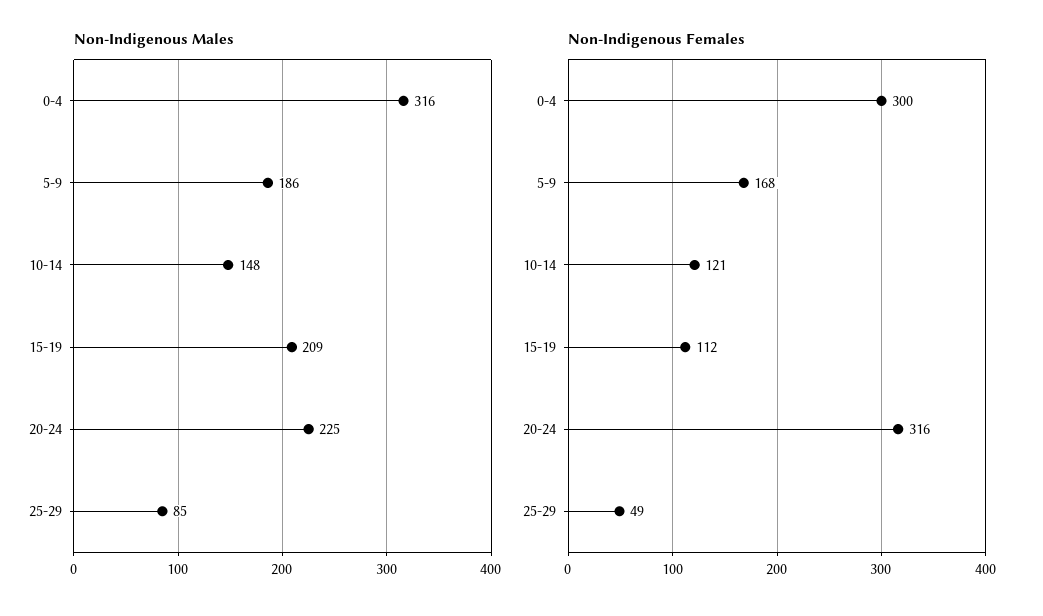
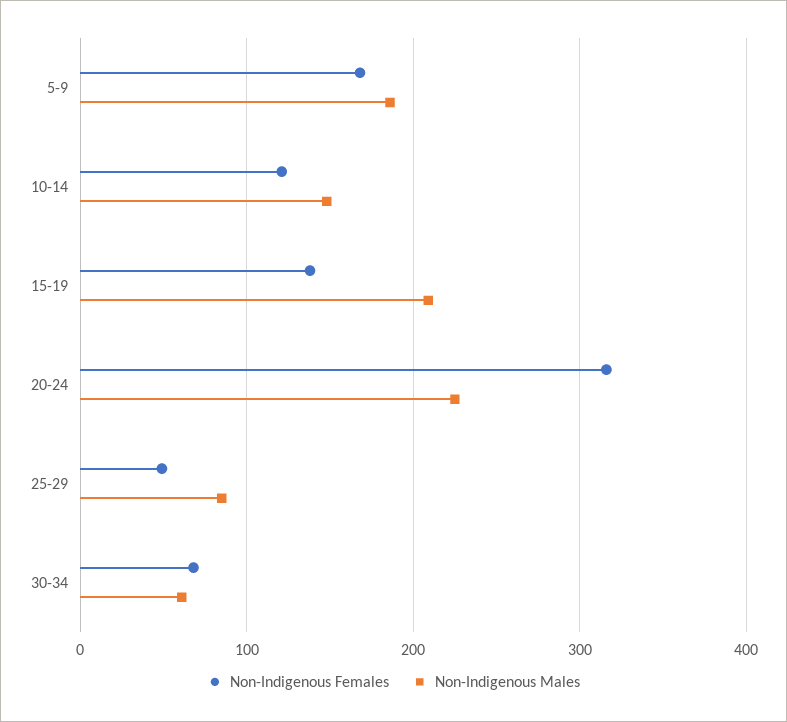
Non-Indigenous Males, 0-4: 316 -> none
Non-Indigenous Females, 0-4: 300 -> none
Non-Indigenous Females, 15-19: 112 -> 140
Non-Indigenous Females, 30-34: none -> 70
Non-Indigenous Males, 30-34: none -> 60

